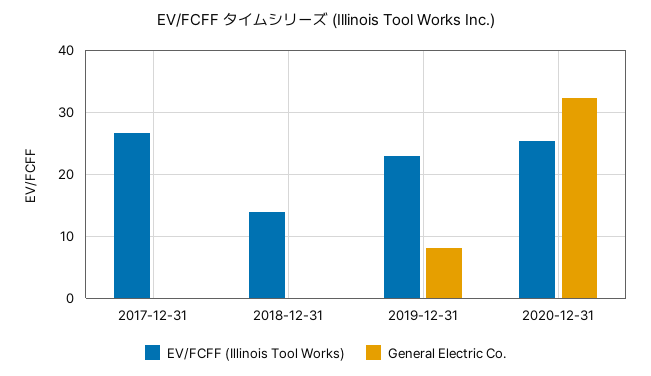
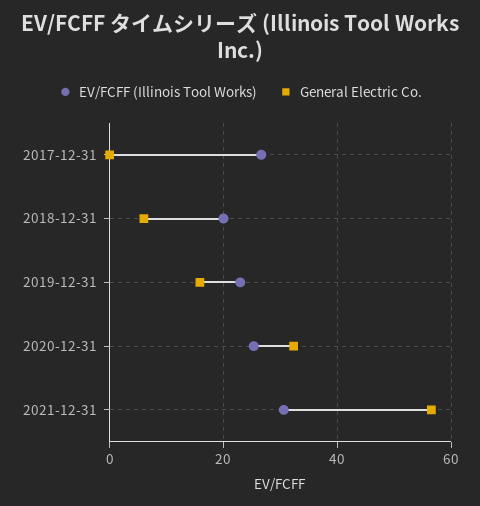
EV/FCFF (Illinois Tool Works), 2018-12-31: 14 -> 20
General Electric Co., 2018-12-31: 0 -> 6
General Electric Co., 2019-12-31: 8 -> 16
EV/FCFF (Illinois Tool Works), 2021-12-31: none -> 30
General Electric Co., 2021-12-31: none -> 56

